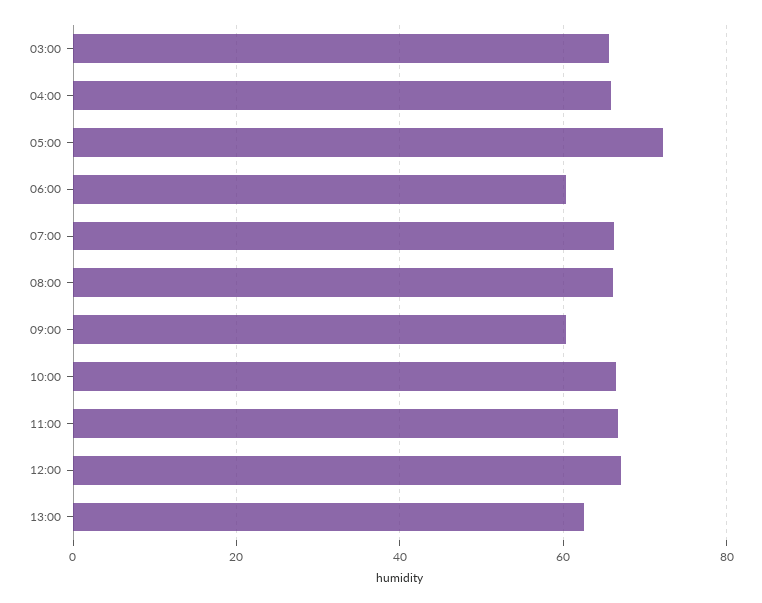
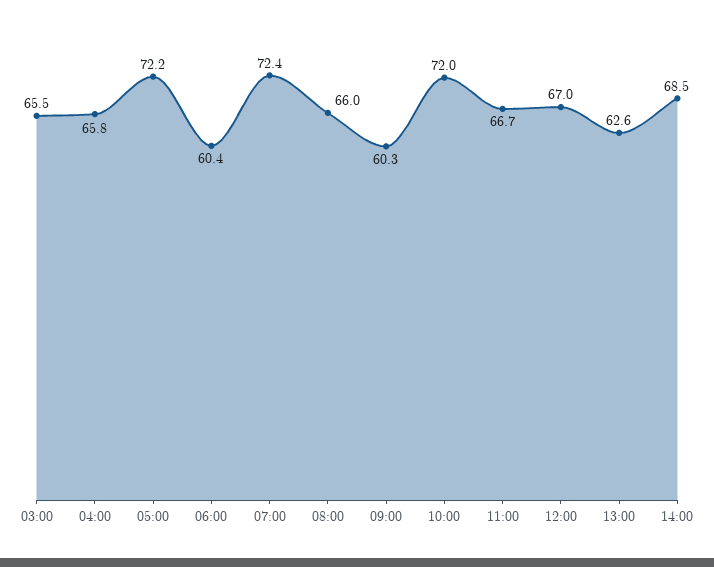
07:00: 66 -> 72.4
10:00: 66 -> 72
14:00: none -> 68.5

